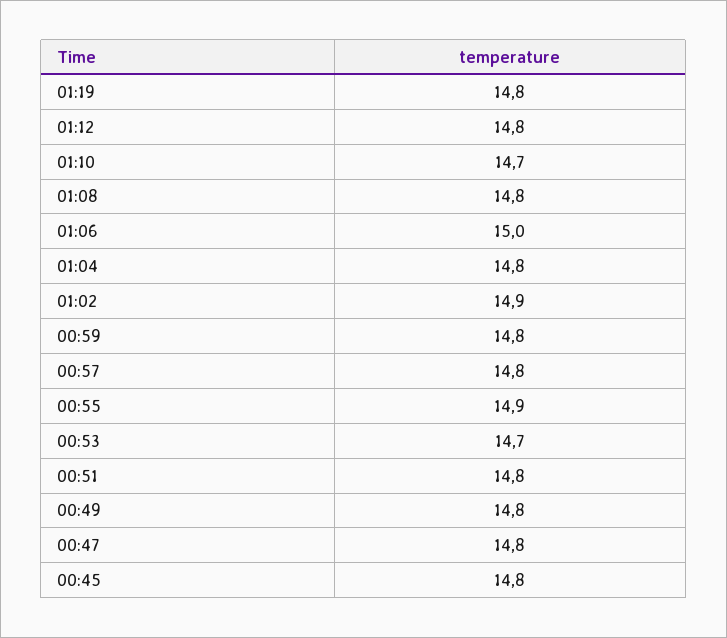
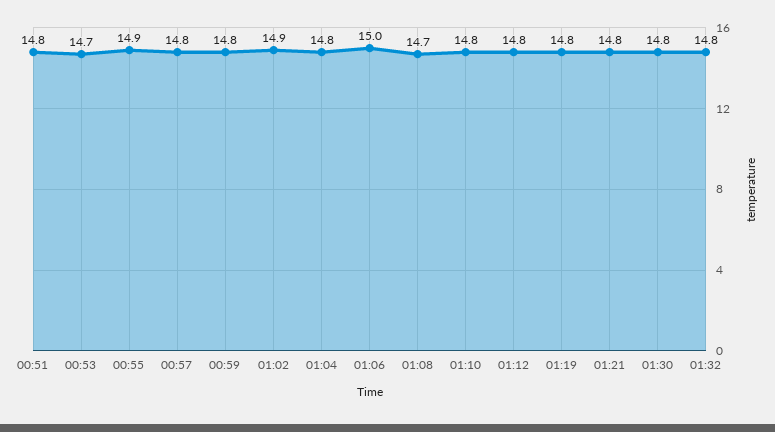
01:10: 14.7 -> 14.8
01:08: 14.8 -> 14.7
00:49: 14.8 -> none
00:47: 14.8 -> none
00:45: 14.8 -> none
01:21: none -> 14.8
01:30: none -> 14.8
01:32: none -> 14.8

